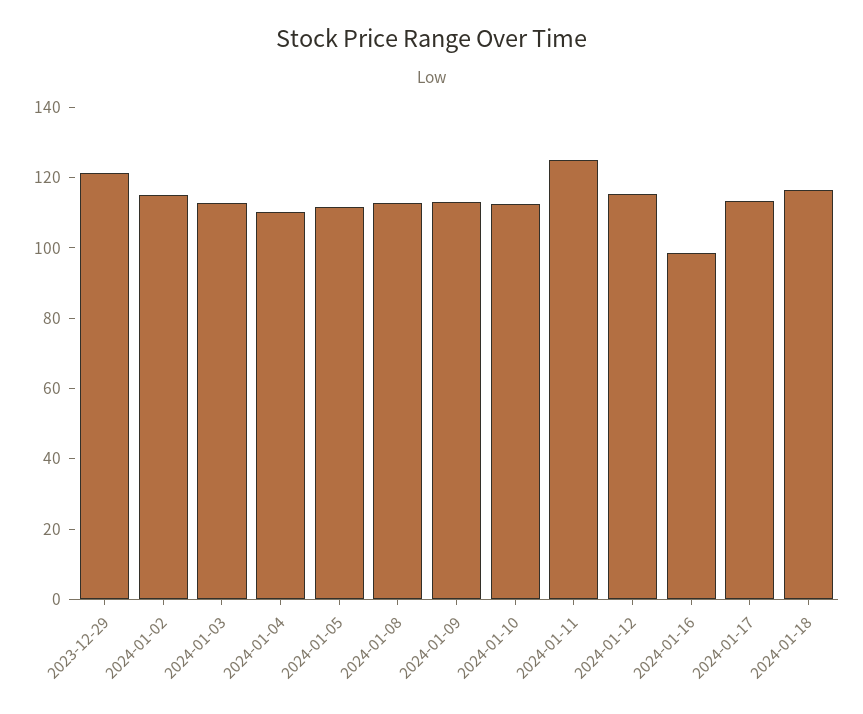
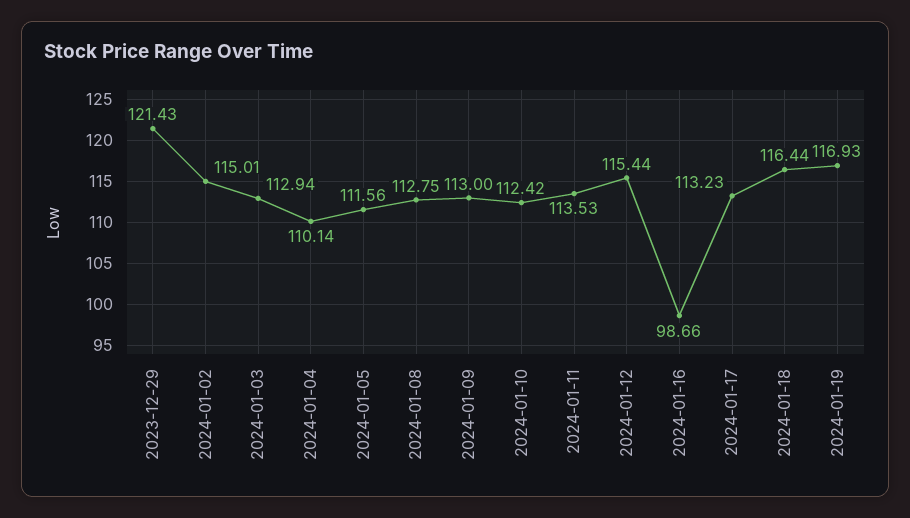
2024-01-11: 125 -> 113.53
2024-01-19: none -> 116.93

